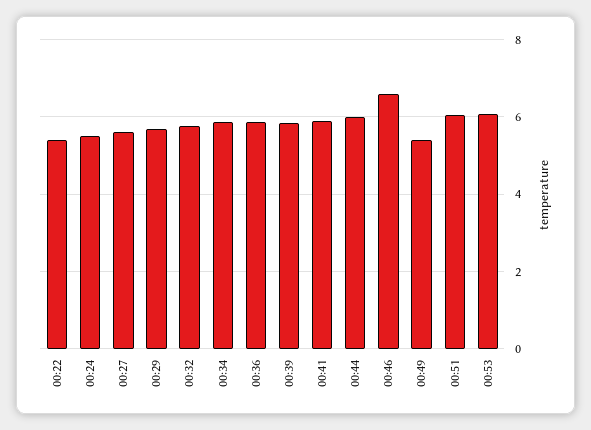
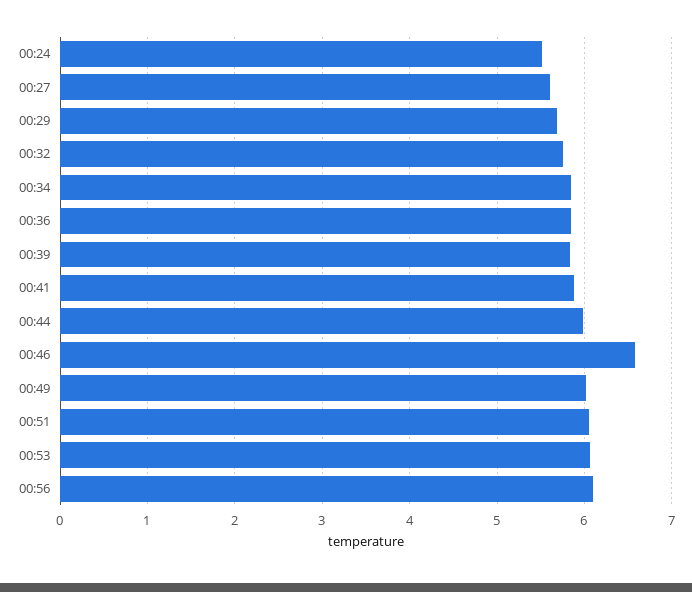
00:22: 5.4 -> none
00:49: 5.4 -> 6
00:56: none -> 6.1

